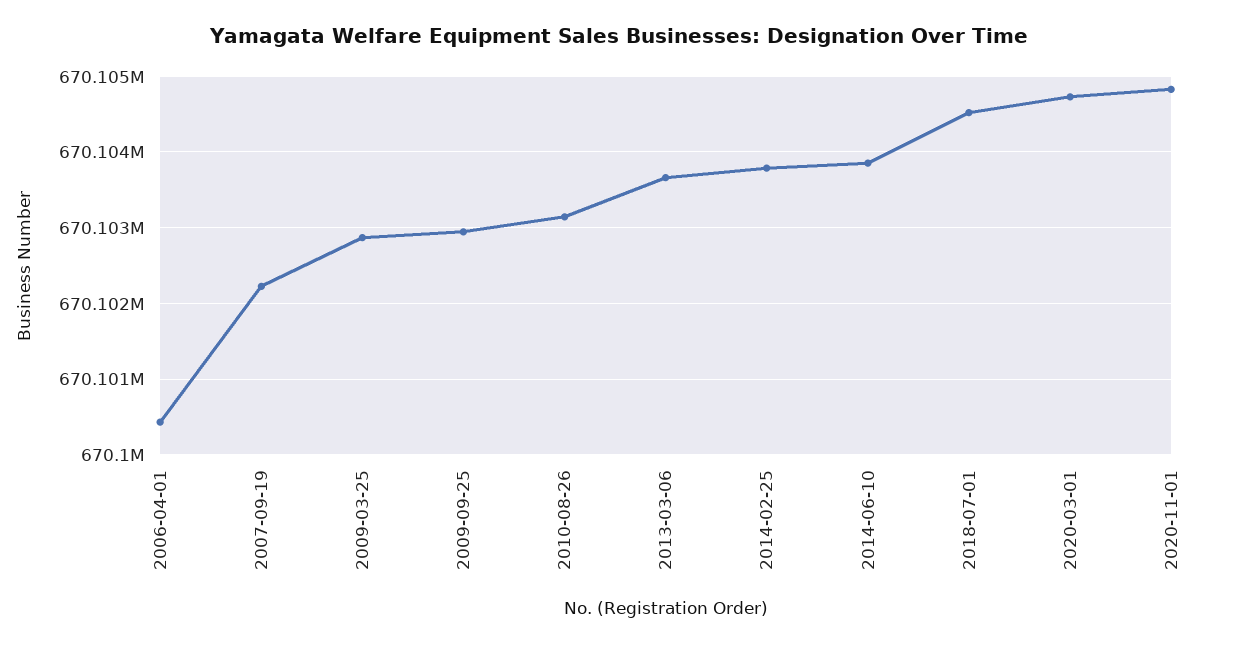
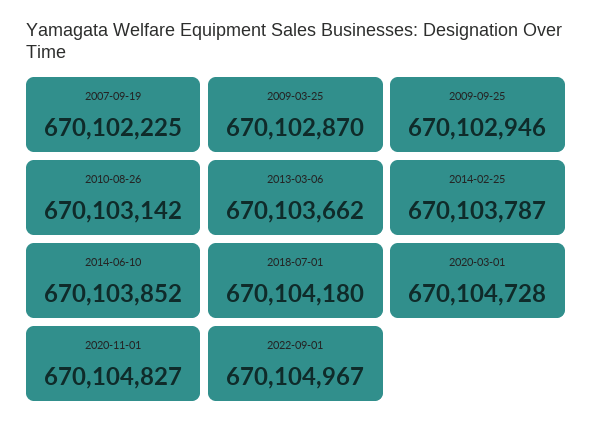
2006-04-01: 670100400 -> none
2018-07-01: 670104500 -> 670104180
2022-09-01: none -> 670104967

